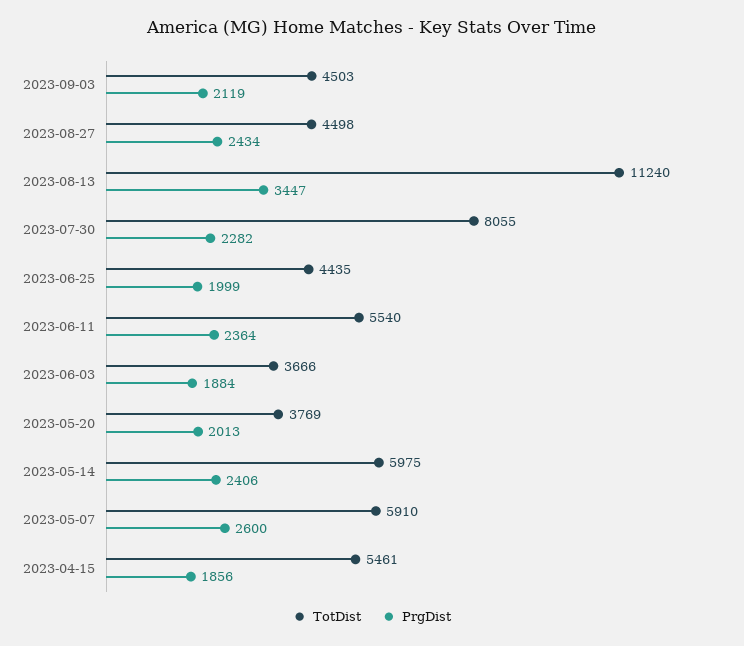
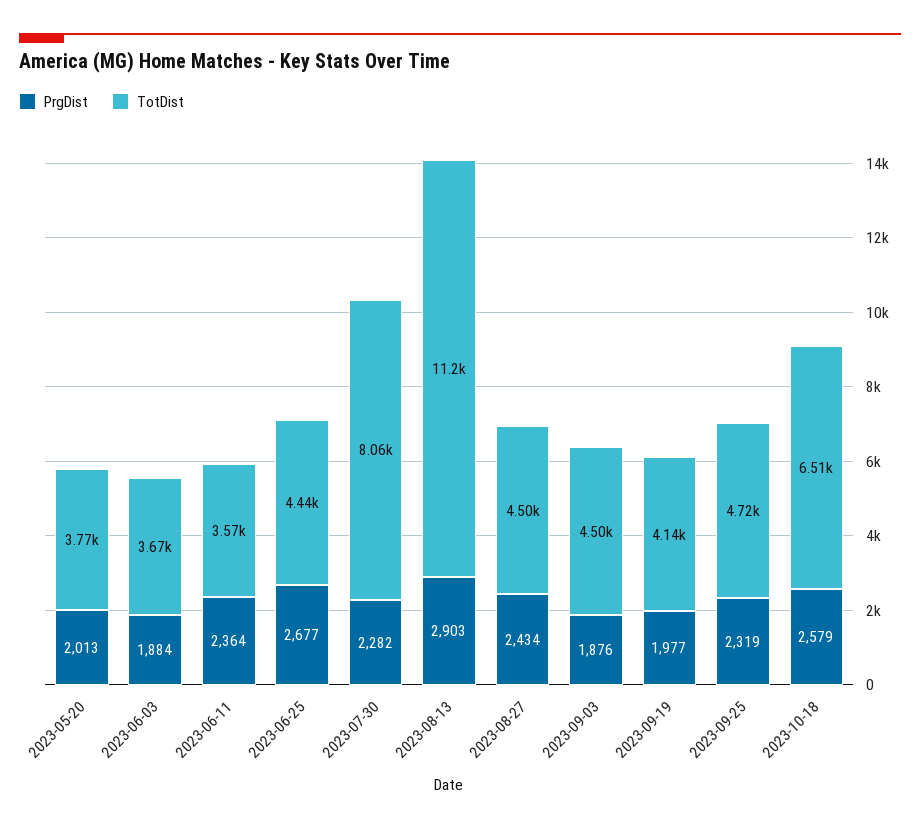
PrgDist, 2023-09-03: 2119 -> 1876
PrgDist, 2023-08-13: 3447 -> 2903
PrgDist, 2023-06-25: 1999 -> 2677
TotDist, 2023-06-11: 5540 -> 3570
TotDist, 2023-05-14: 5975 -> none
PrgDist, 2023-05-14: 2406 -> none
TotDist, 2023-05-07: 5910 -> none
PrgDist, 2023-05-07: 2600 -> none
TotDist, 2023-04-15: 5461 -> none
PrgDist, 2023-04-15: 1856 -> none
PrgDist, 2023-09-19: none -> 1977
TotDist, 2023-09-19: none -> 4140
PrgDist, 2023-09-25: none -> 2319
TotDist, 2023-09-25: none -> 4720
PrgDist, 2023-10-18: none -> 2579
TotDist, 2023-10-18: none -> 6510

